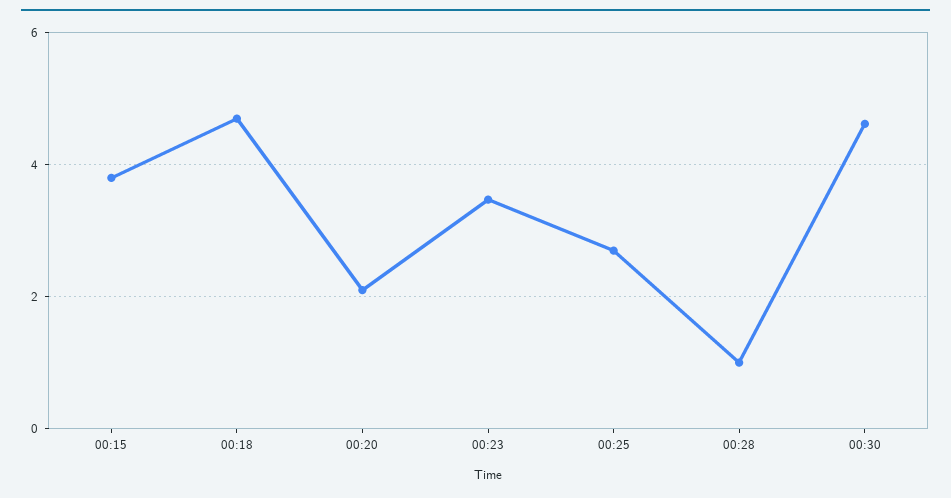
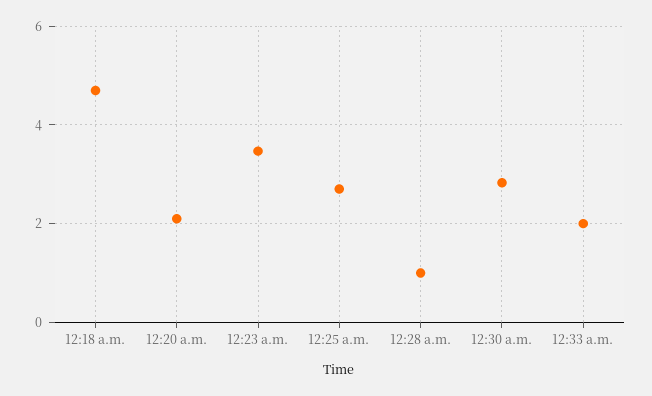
00:15: 3.8 -> none
00:30: 4.6 -> 2.8
12:33 a.m.: none -> 2

